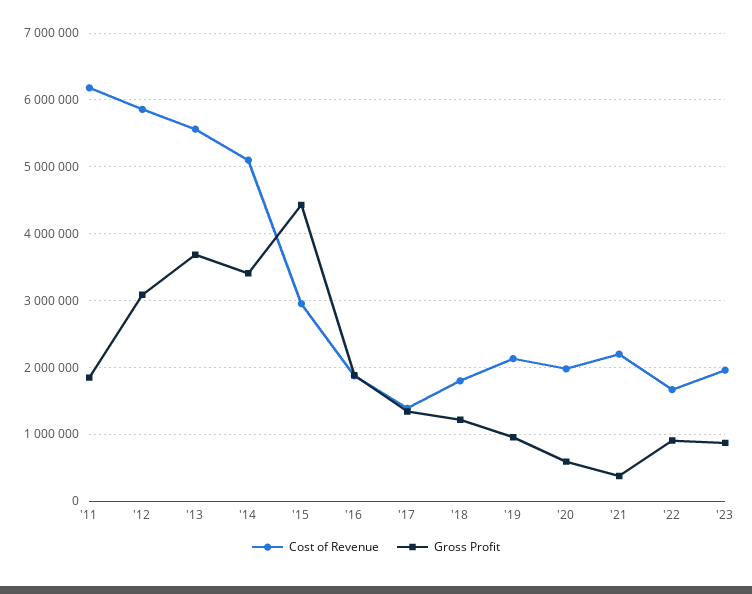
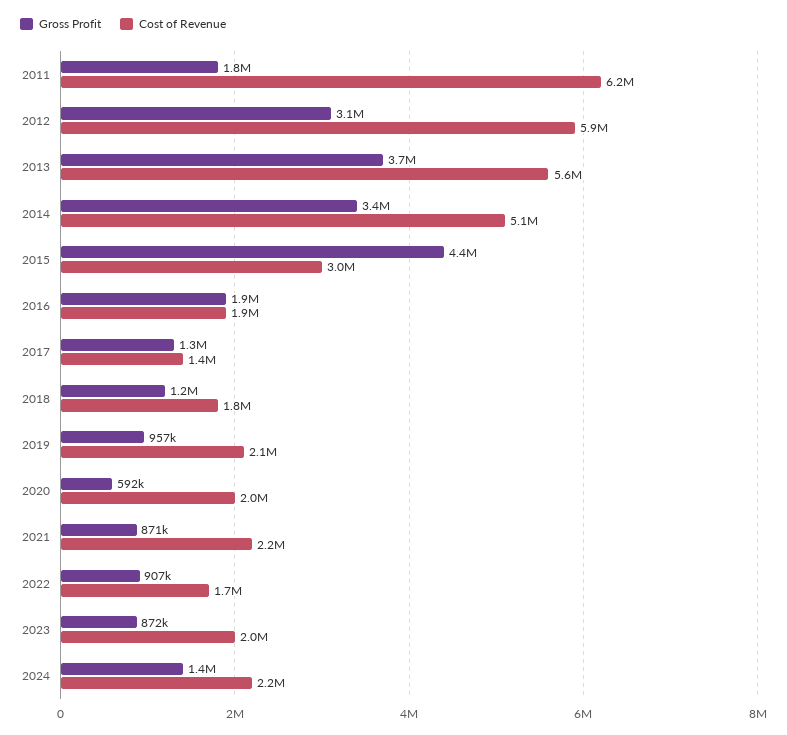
Gross Profit, '21: 400000 -> 871000
Gross Profit, 2024: none -> 1400000
Cost of Revenue, 2024: none -> 2200000

